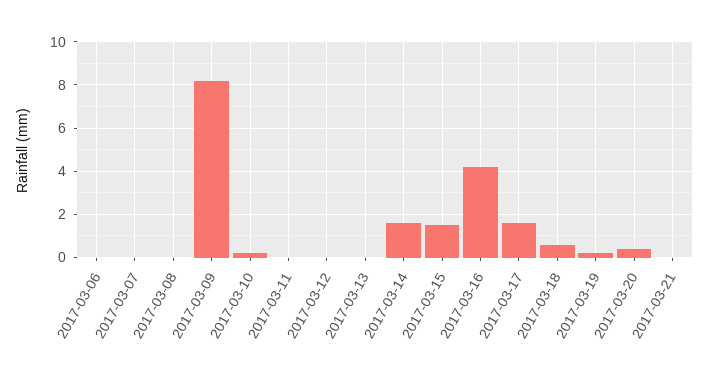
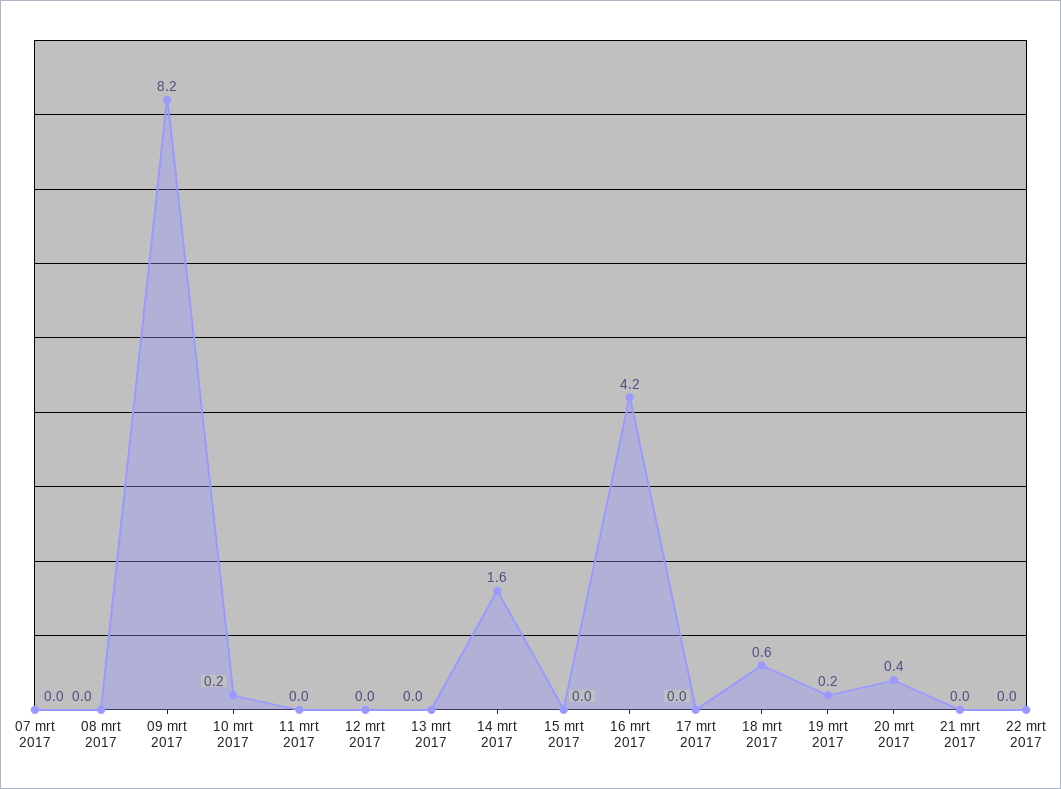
2017-03-06: 0 -> none
2017-03-15: 1.5 -> 0
2017-03-17: 1.5 -> 0
22 mrt 2017: none -> 0

